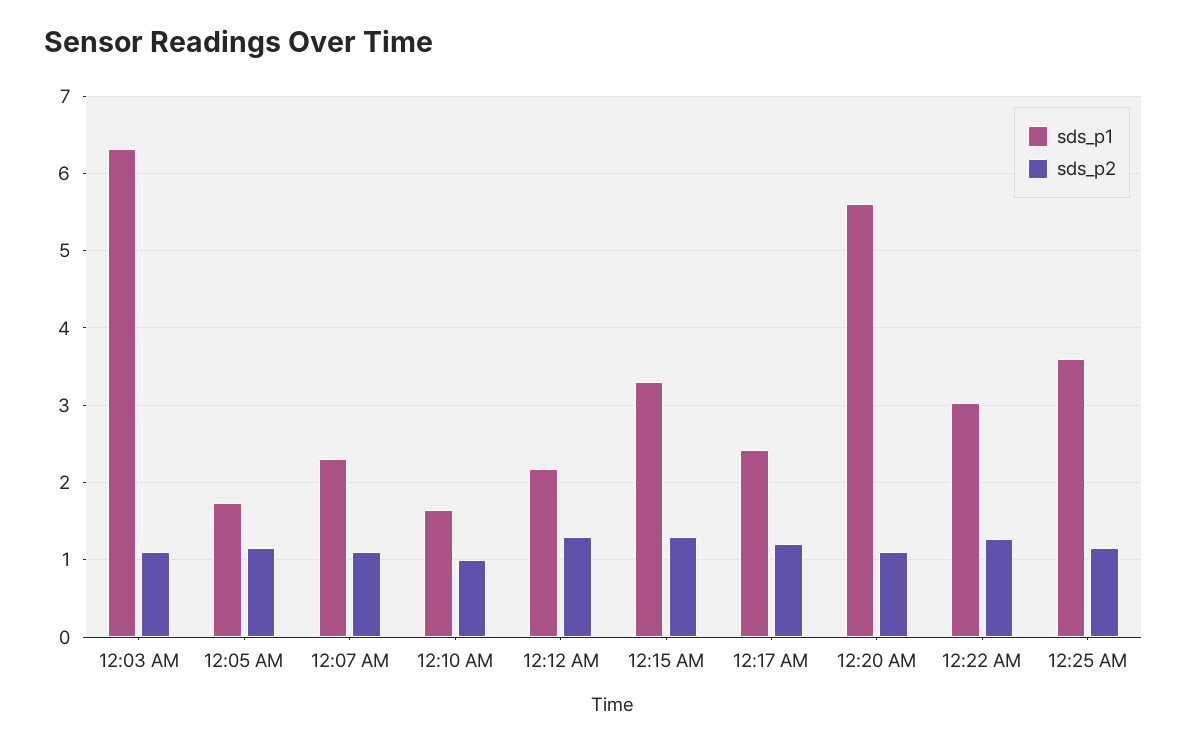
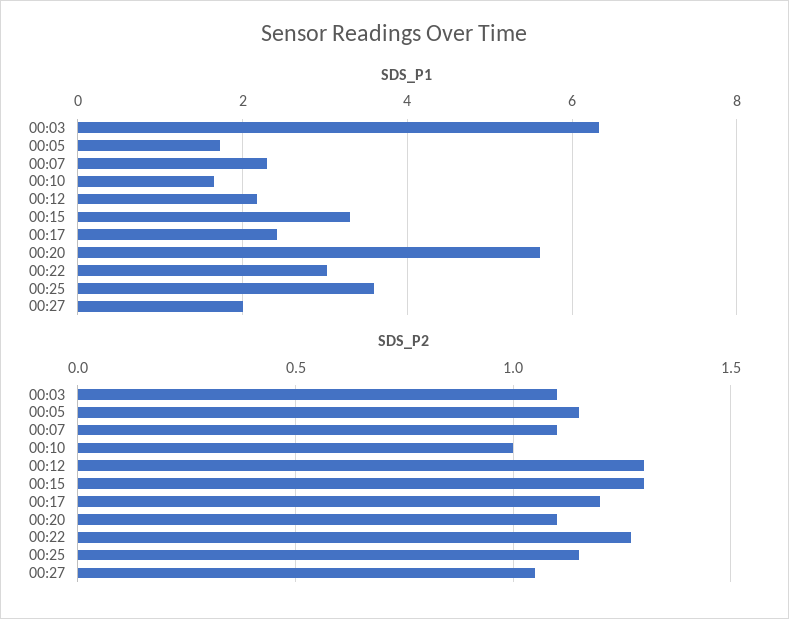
sds_p1, 00:27: none -> 2
sds_p2, 00:27: none -> 1.05

